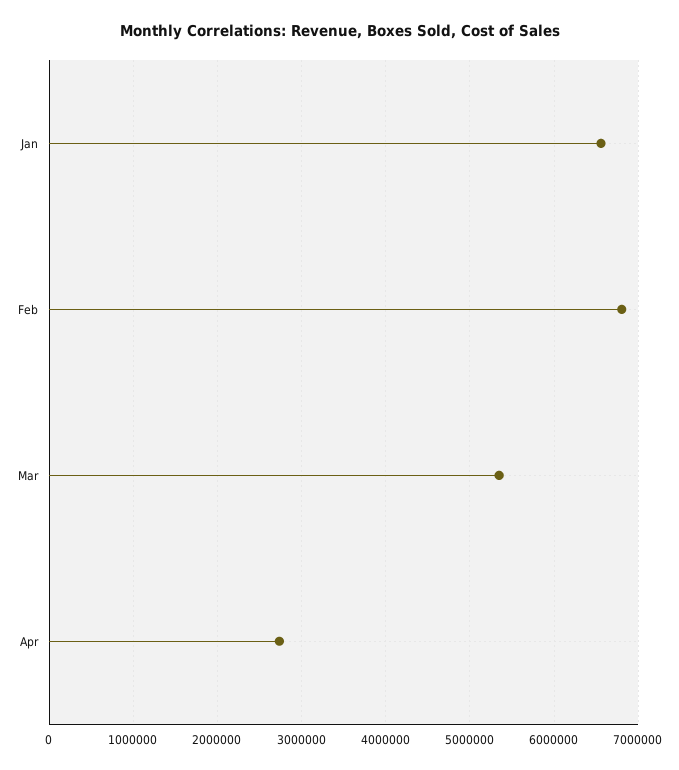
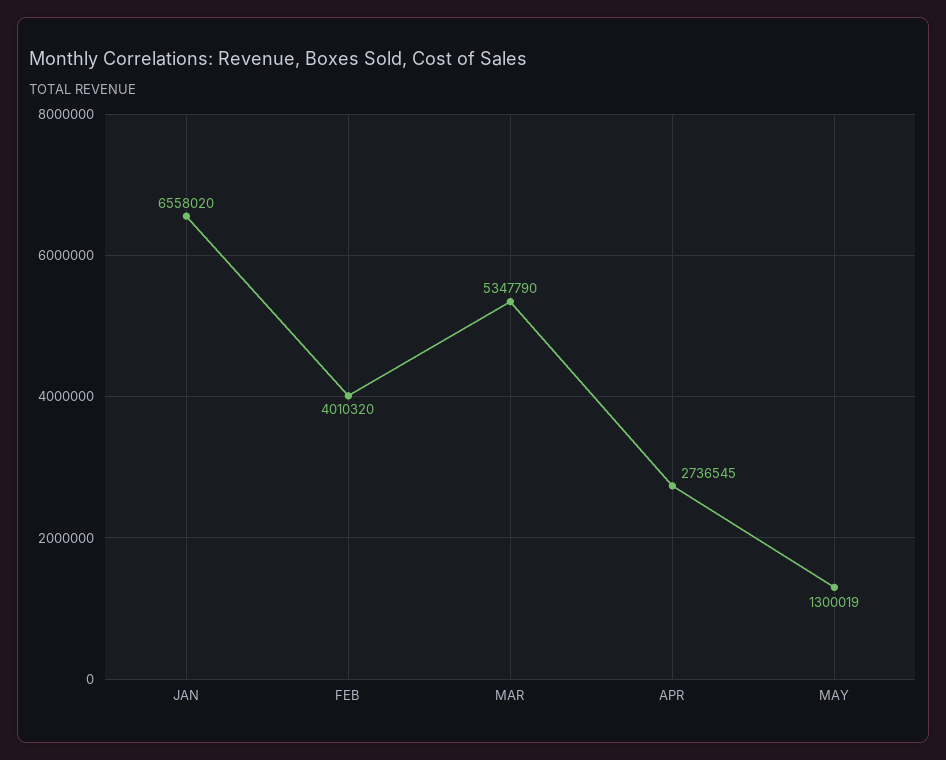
Feb: 6800000 -> 4010320
MAY: none -> 1300019

